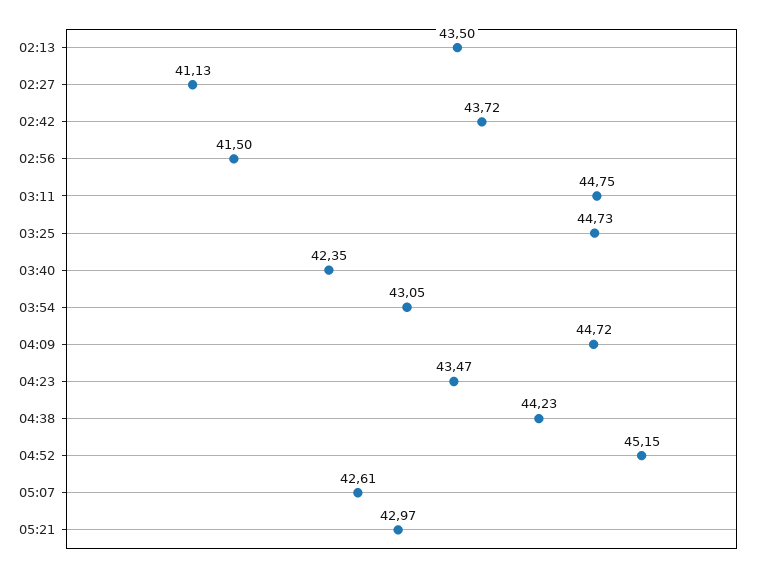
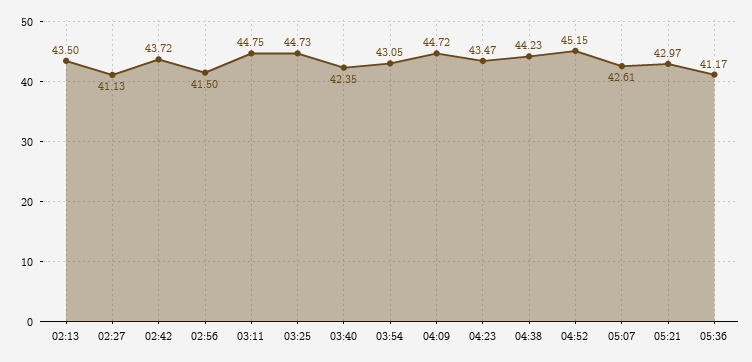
05:36: none -> 41.17

